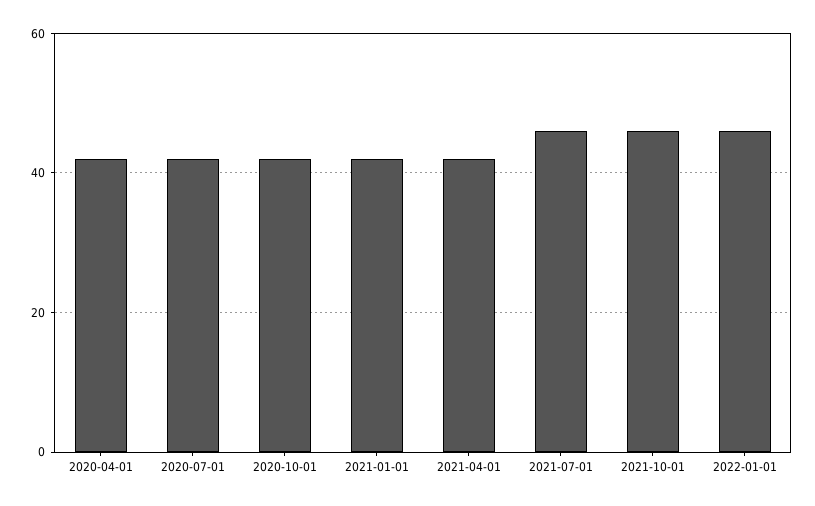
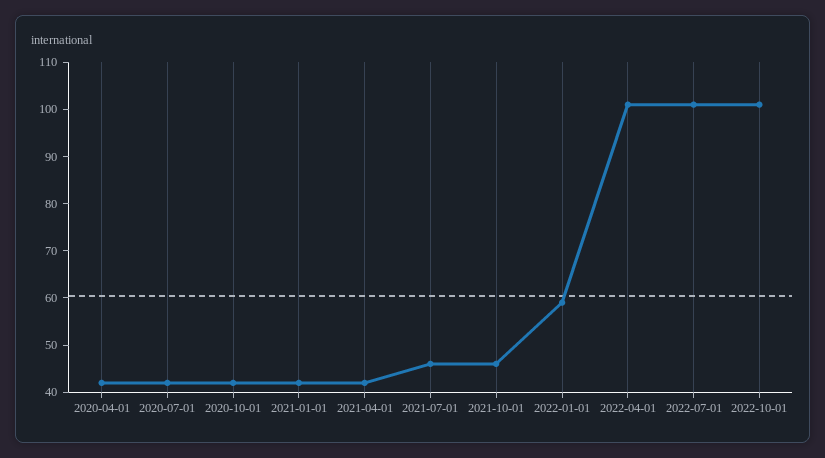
2022-01-01: 45 -> 60
2022-04-01: none -> 100
2022-07-01: none -> 100
2022-10-01: none -> 100

